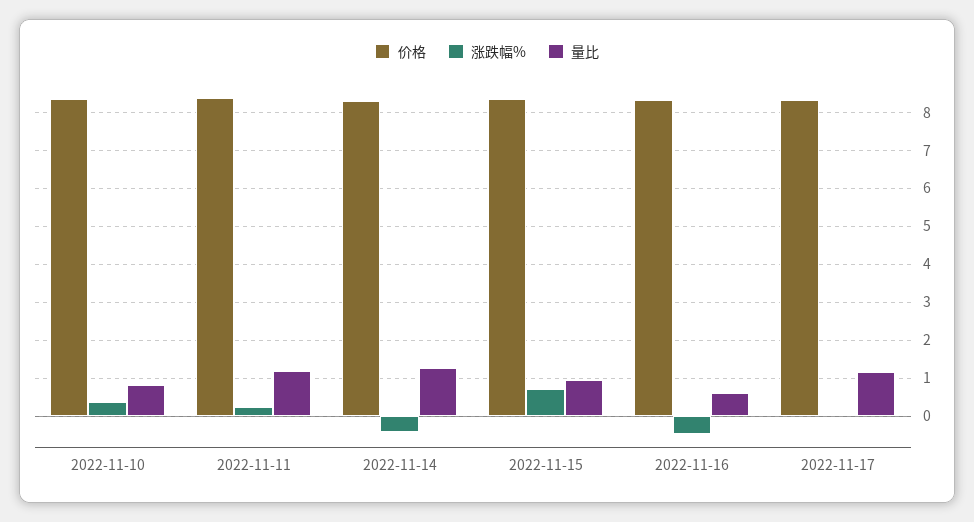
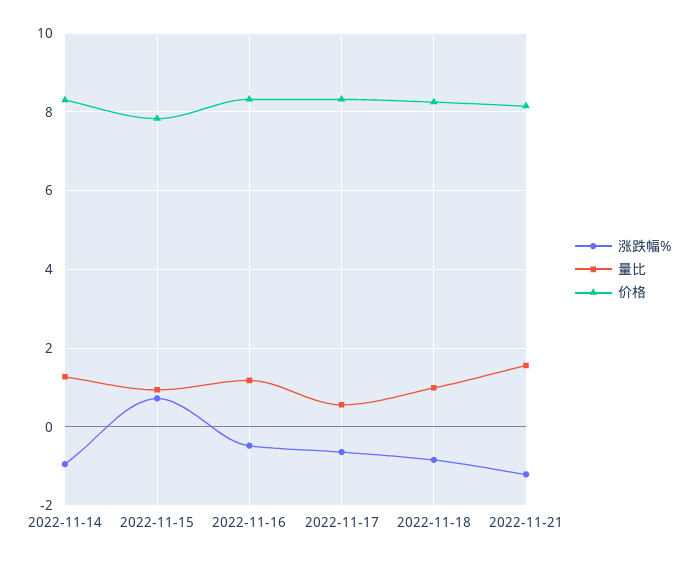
价格, 2022-11-10: 8.4 -> none
涨跌幅%, 2022-11-10: 0.4 -> none
量比, 2022-11-10: 0.8 -> none
价格, 2022-11-11: 8.4 -> none
涨跌幅%, 2022-11-11: 0.2 -> none
量比, 2022-11-11: 1.2 -> none
涨跌幅%, 2022-11-14: -0.4 -> -1
价格, 2022-11-15: 8.4 -> 7.8
量比, 2022-11-16: 0.6 -> 1.2
涨跌幅%, 2022-11-17: 0 -> -0.6
量比, 2022-11-17: 1.2 -> 0.6
涨跌幅%, 2022-11-18: none -> -0.8
量比, 2022-11-18: none -> 1
价格, 2022-11-18: none -> 8.2
涨跌幅%, 2022-11-21: none -> -1.2
量比, 2022-11-21: none -> 1.6
价格, 2022-11-21: none -> 8.2

